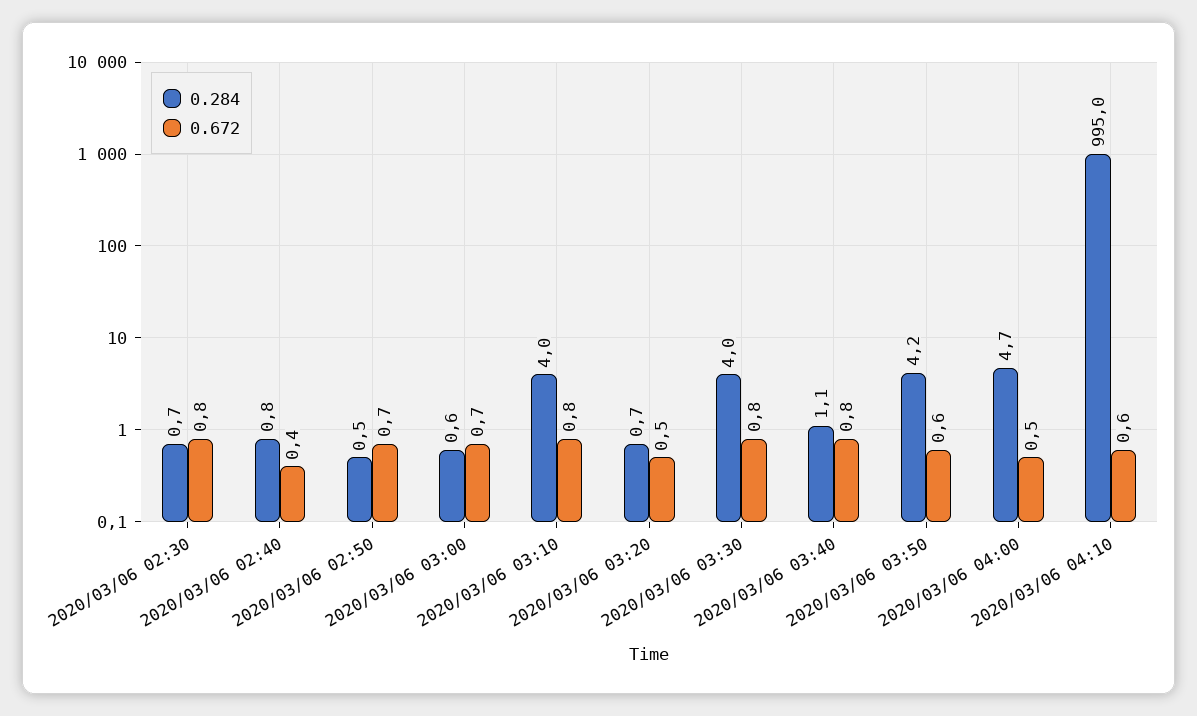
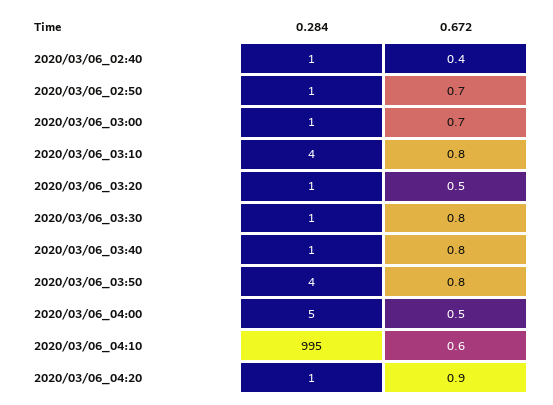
0.284, 2020/03/06 02:30: 0.7 -> none
0.672, 2020/03/06 02:30: 0.8 -> none
0.284, 2020/03/06 03:30: 4 -> 1
0.672, 2020/03/06 03:50: 0.6 -> 0.8
0.284, 2020/03/06_04:20: none -> 1
0.672, 2020/03/06_04:20: none -> 0.9

